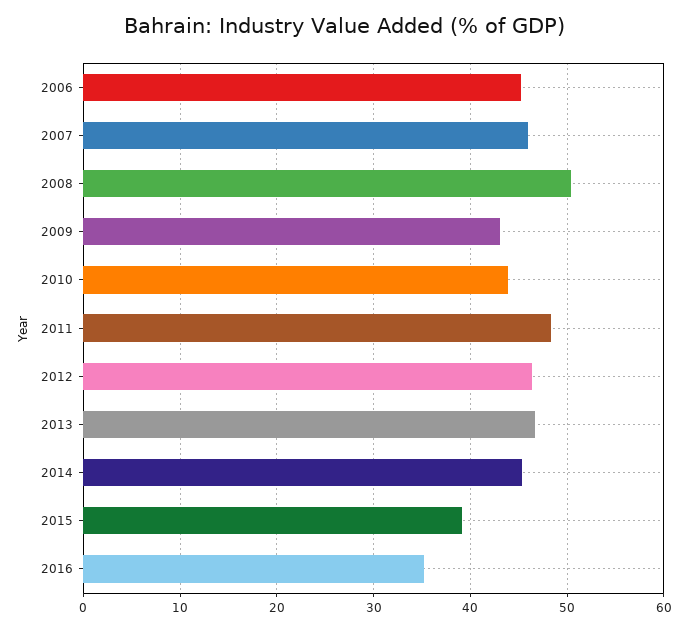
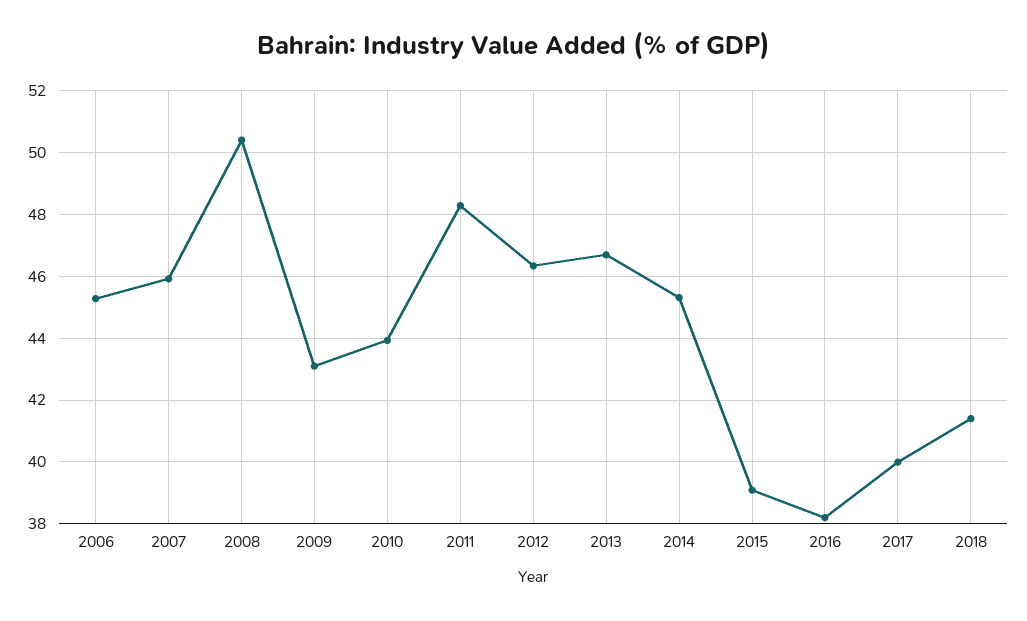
2016: 35 -> 38.2
2017: none -> 40
2018: none -> 41.4

